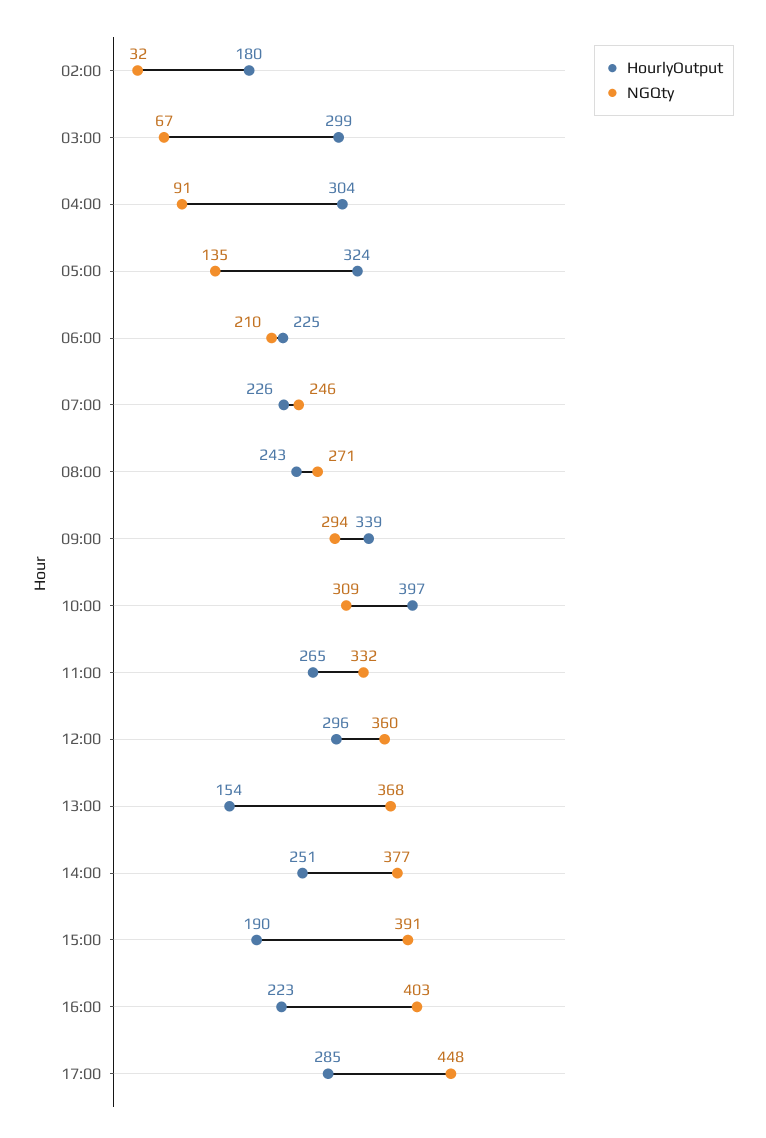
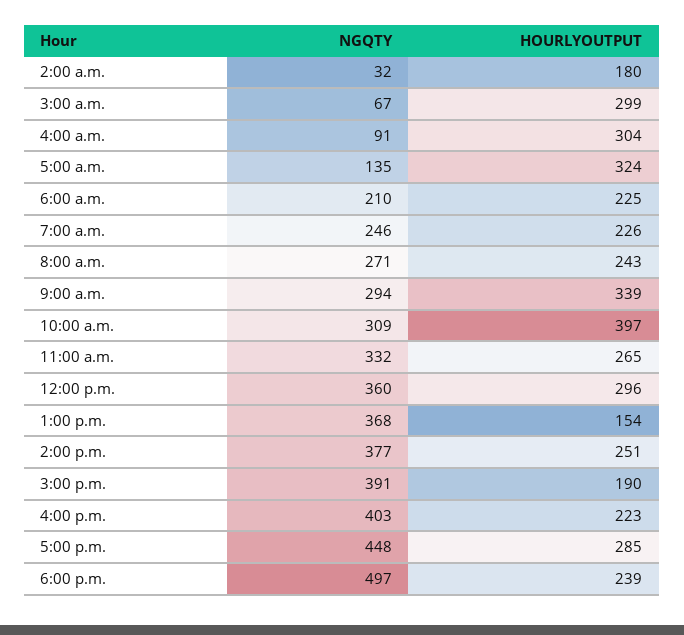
NGQty, 6:00 p.m.: none -> 497
HourlyOutput, 6:00 p.m.: none -> 239

